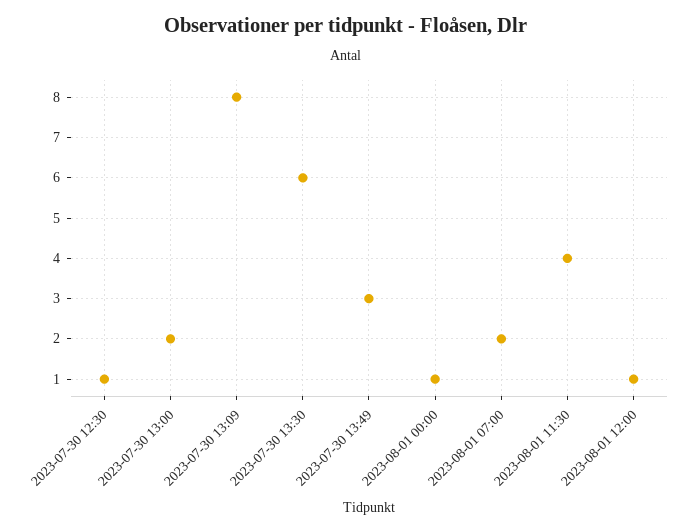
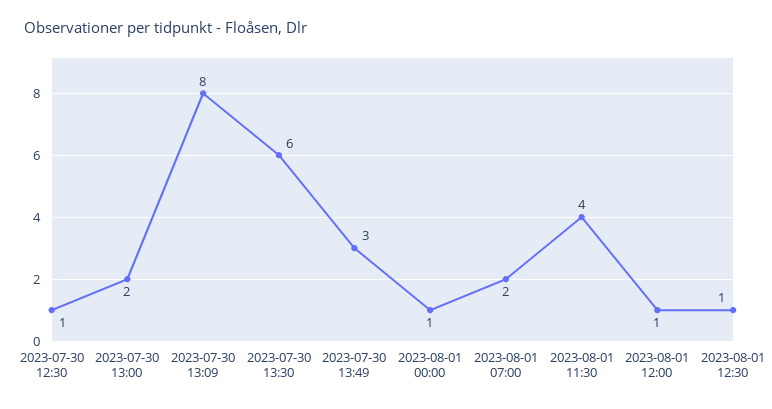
2023-08-01 12:30: none -> 1

